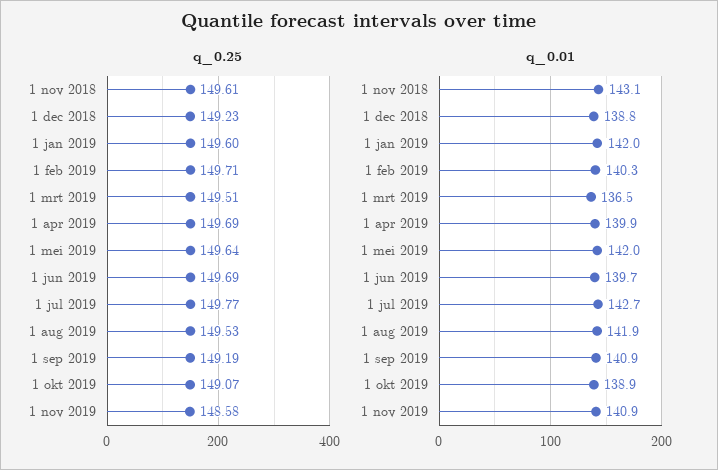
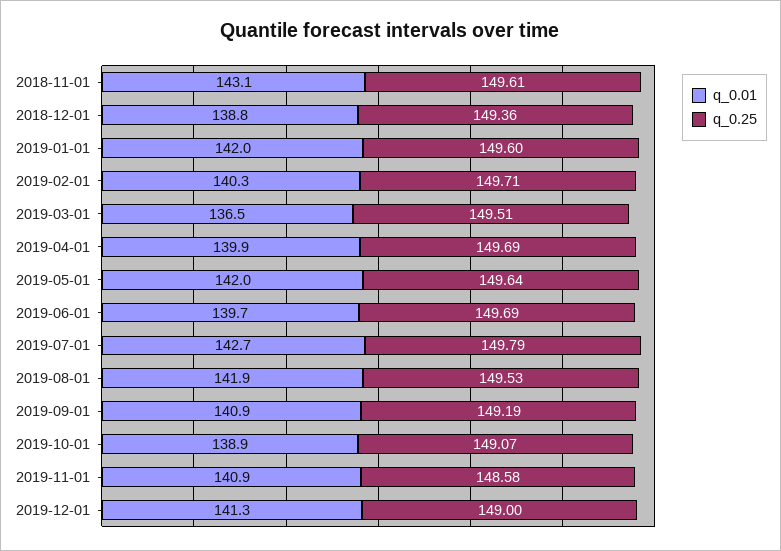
q_0.25, 1 dec 2018: 149.23 -> 149.36
q_0.25, 1 jul 2019: 149.77 -> 149.79
q_0.01, 2019-12-01: none -> 141.3
q_0.25, 2019-12-01: none -> 149

